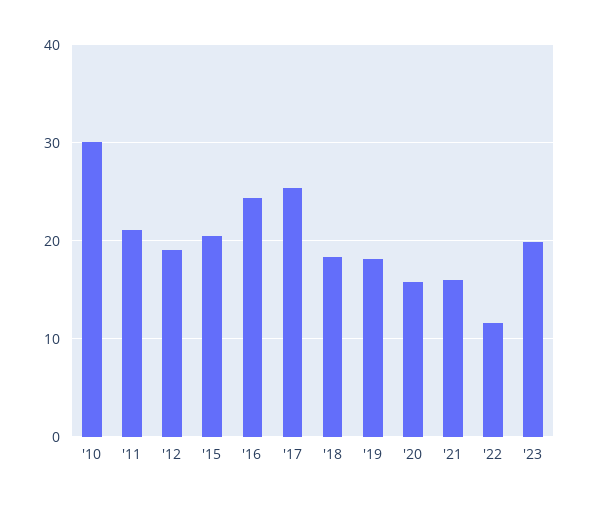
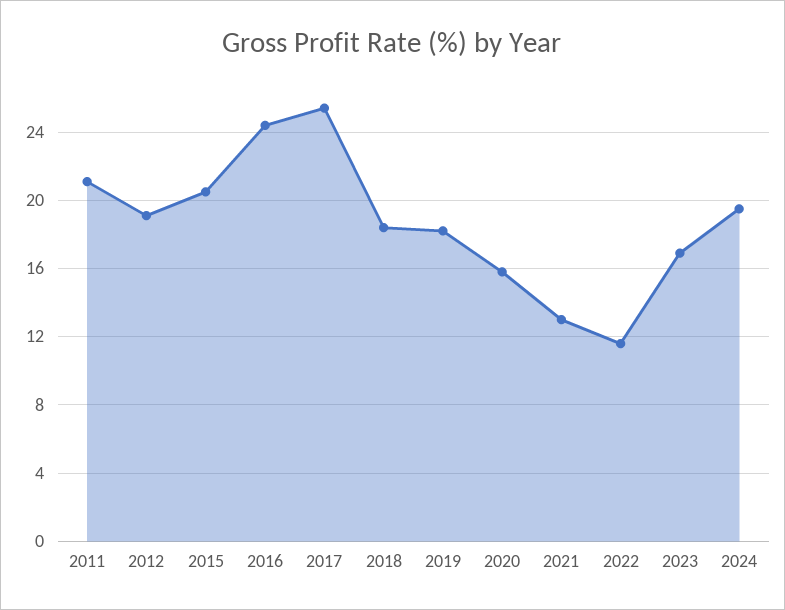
'10: 30 -> none
'21: 16 -> 13
'23: 20 -> 17
2024: none -> 19.5

